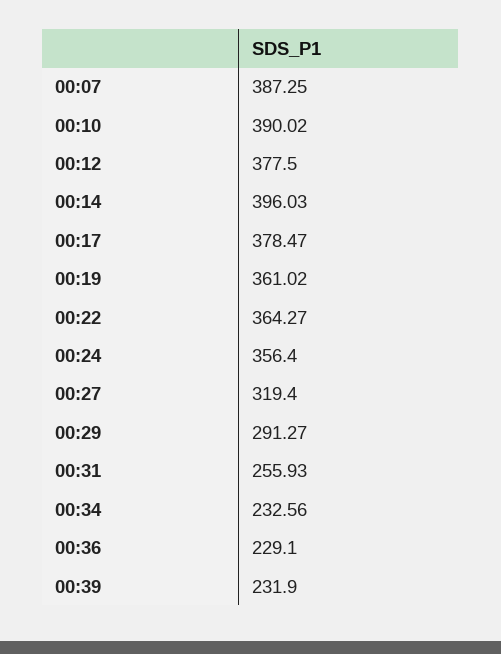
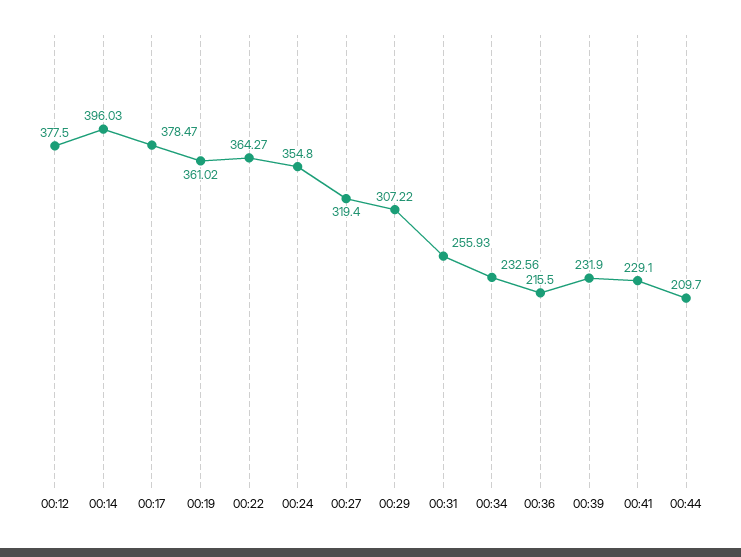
00:07: 387.25 -> none
00:10: 390.02 -> none
00:24: 356.4 -> 354.8
00:29: 291.27 -> 307.22
00:36: 229.1 -> 215.5
00:41: none -> 229.1
00:44: none -> 209.7

